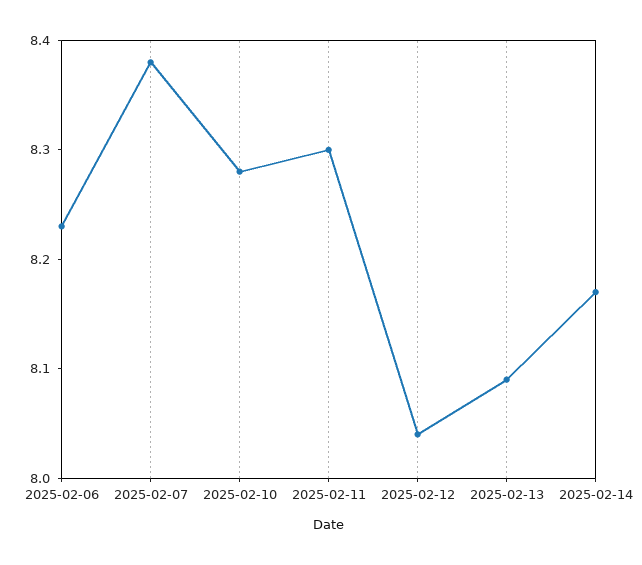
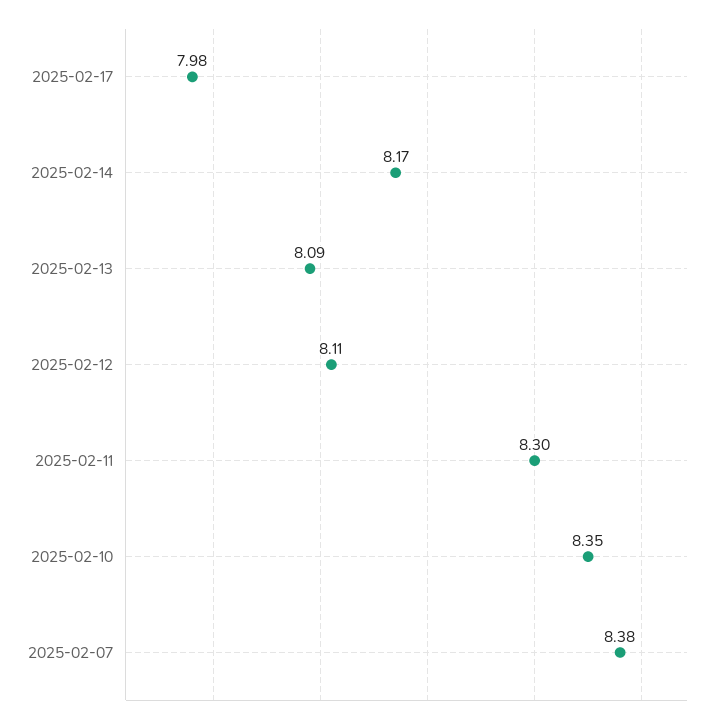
2025-02-06: 8.23 -> none
2025-02-10: 8.28 -> 8.35
2025-02-12: 8.04 -> 8.11
2025-02-17: none -> 7.98

